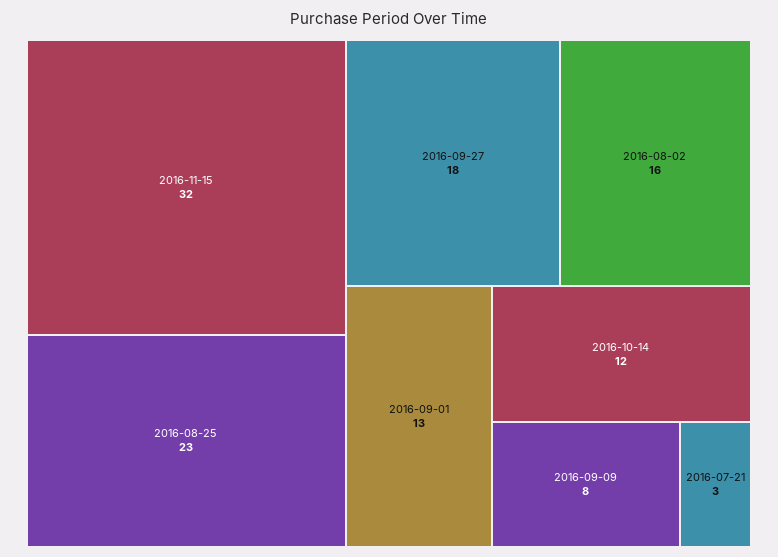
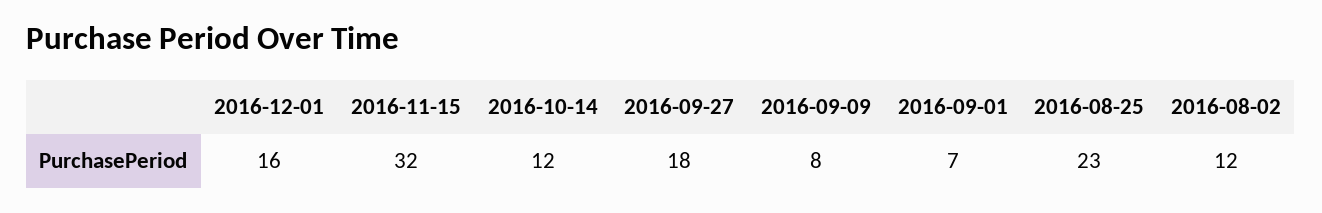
2016-08-02: 16 -> 12
2016-09-01: 13 -> 7
2016-07-21: 3 -> none
2016-12-01: none -> 16

